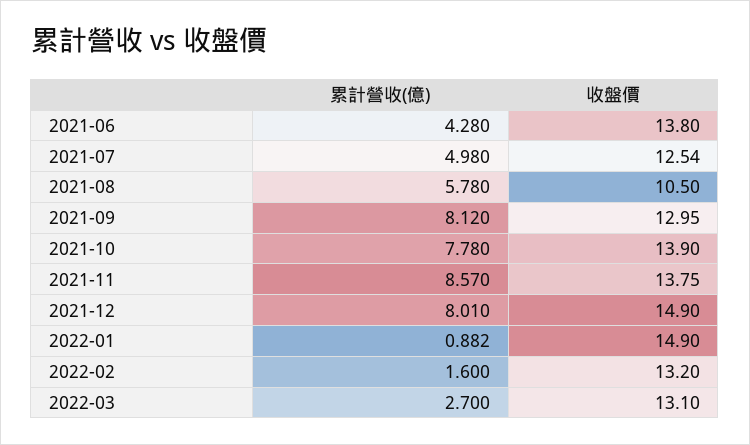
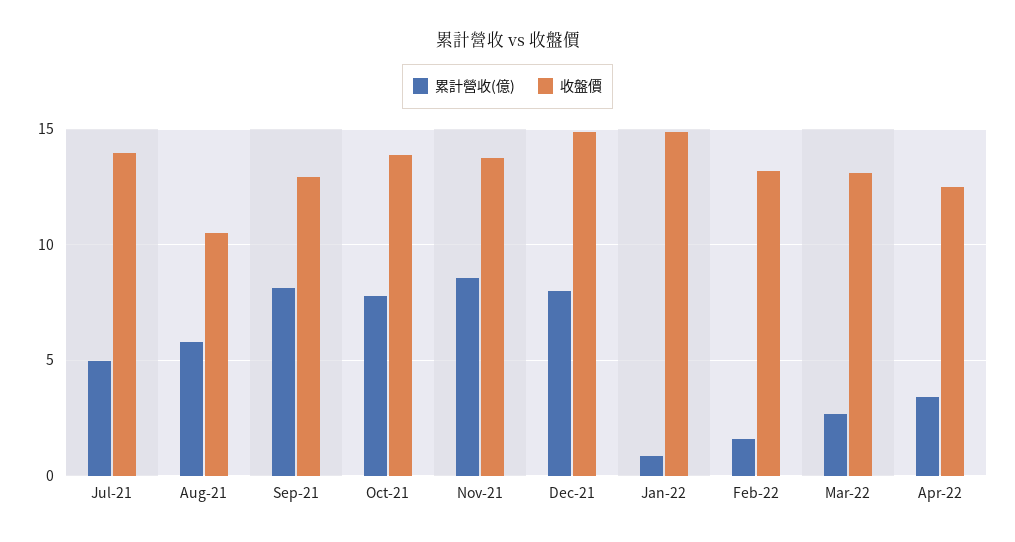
累計營收(億), 2021-06: 4.28 -> none
收盤價, 2021-06: 13.8 -> none
收盤價, 2021-07: 12.54 -> 14
累計營收(億), Apr-22: none -> 3.5
收盤價, Apr-22: none -> 12.5

